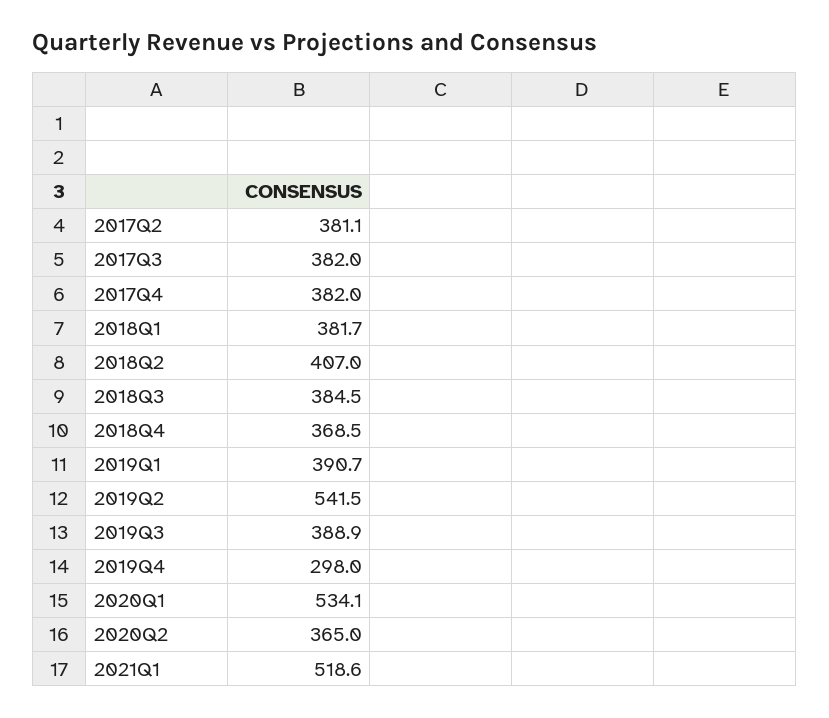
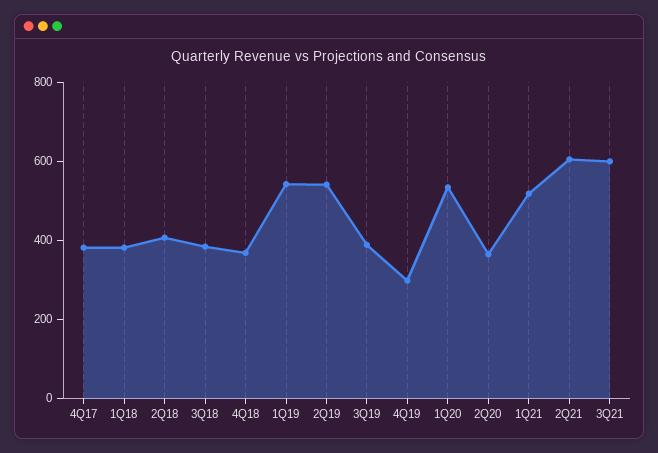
2017Q2: 381.1 -> none
2017Q3: 382 -> none
2019Q1: 390.7 -> 550
2Q21: none -> 600
3Q21: none -> 600

